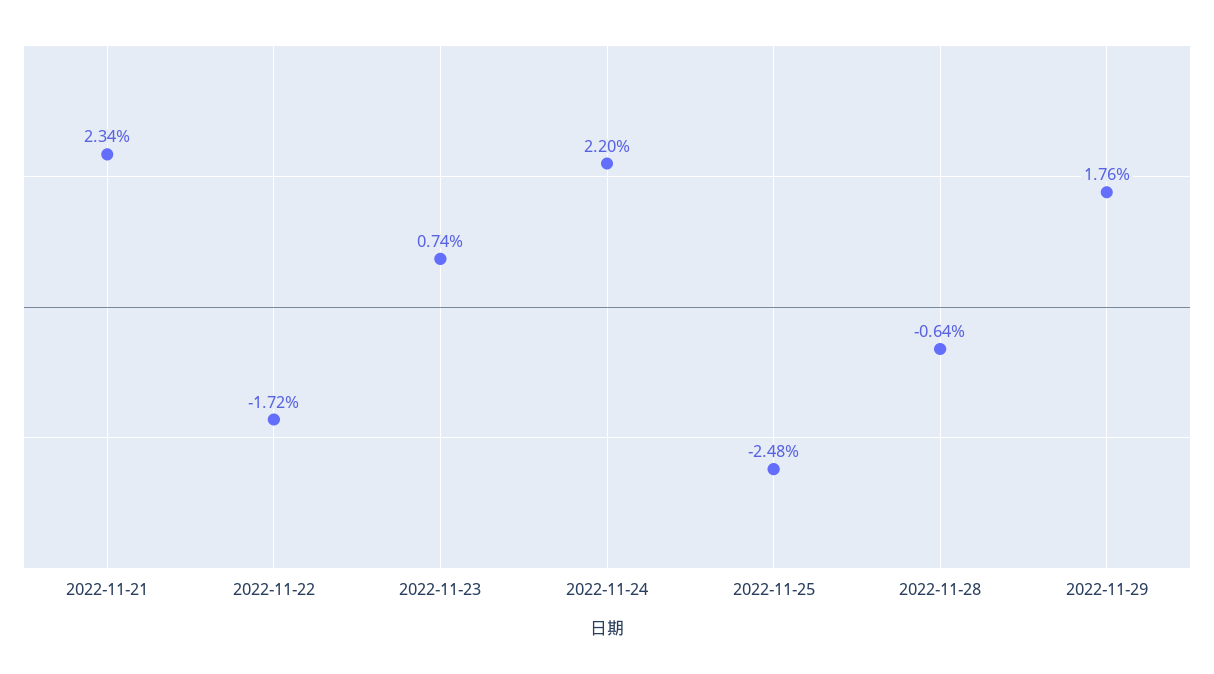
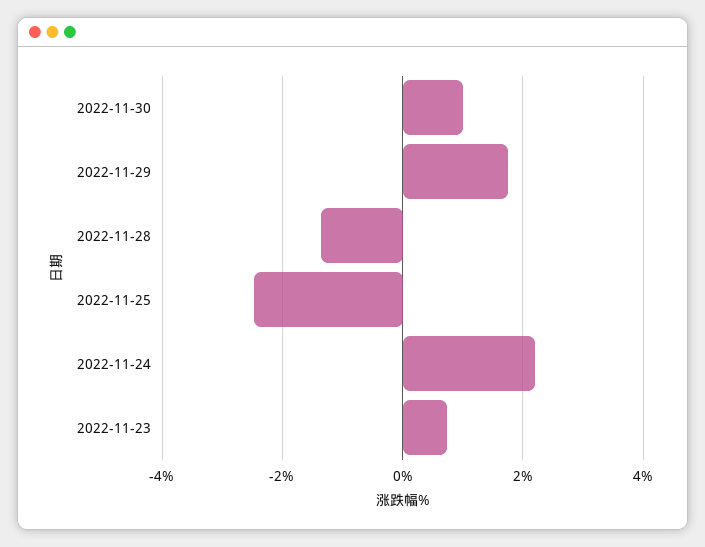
2022-11-21: 2.34 -> none
2022-11-22: -1.72 -> none
2022-11-28: -0.64 -> -1.4
2022-11-30: none -> 1

